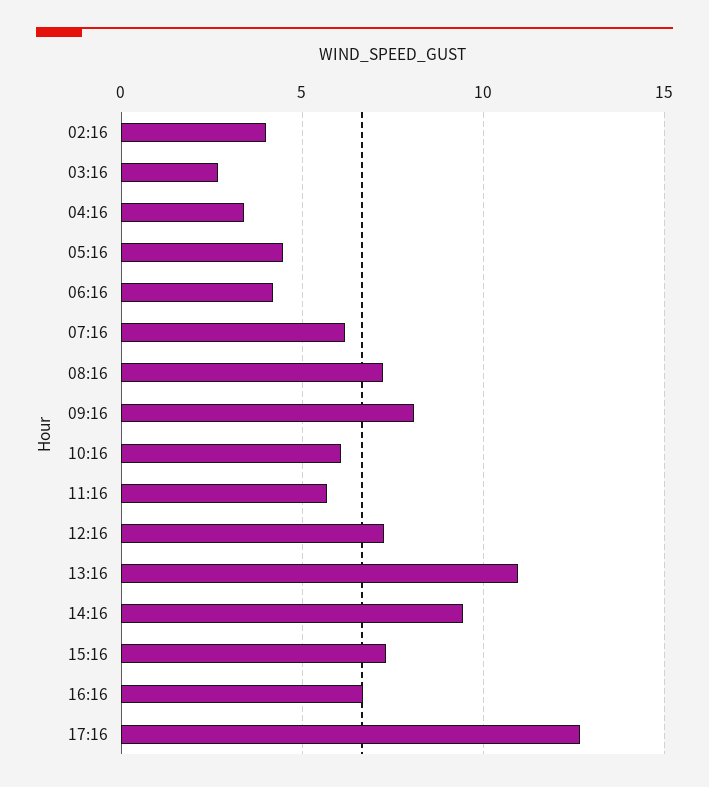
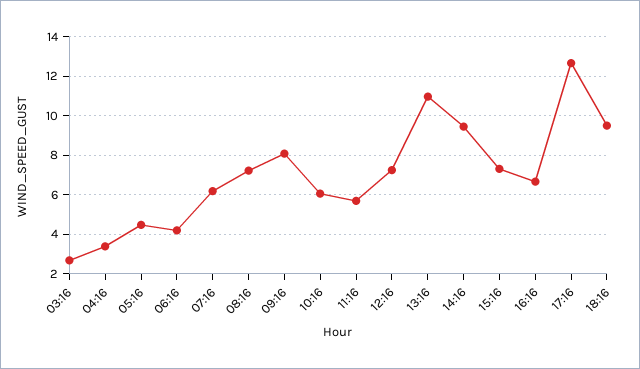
02:16: 4 -> none
18:16: none -> 9.5

